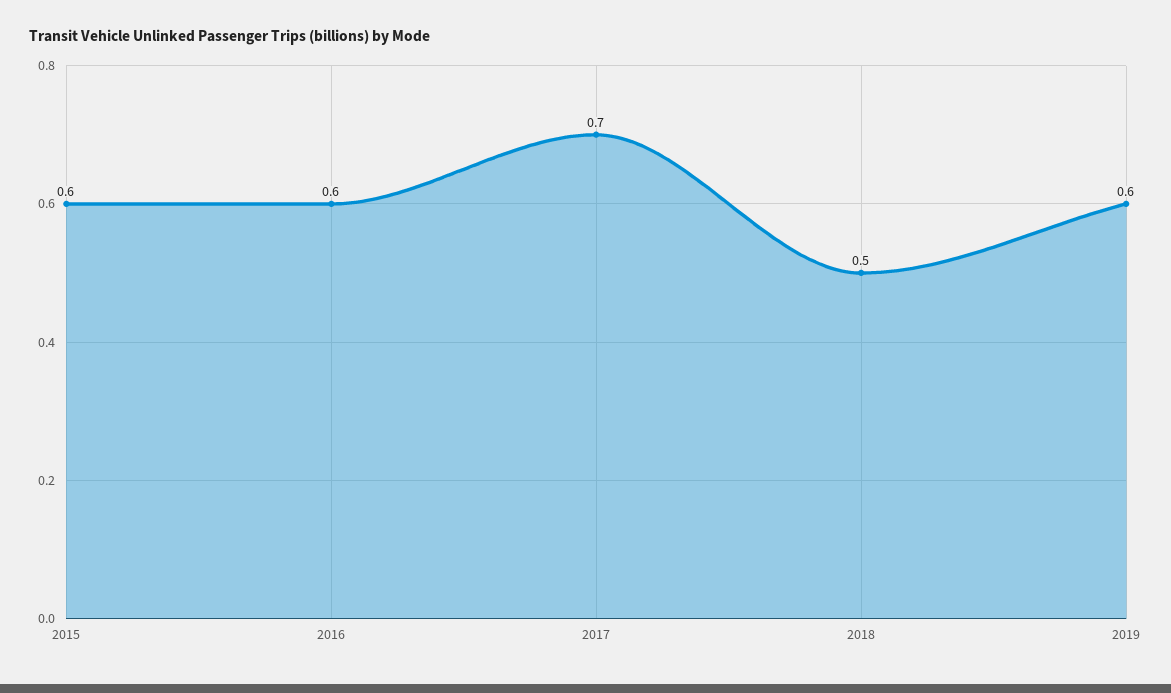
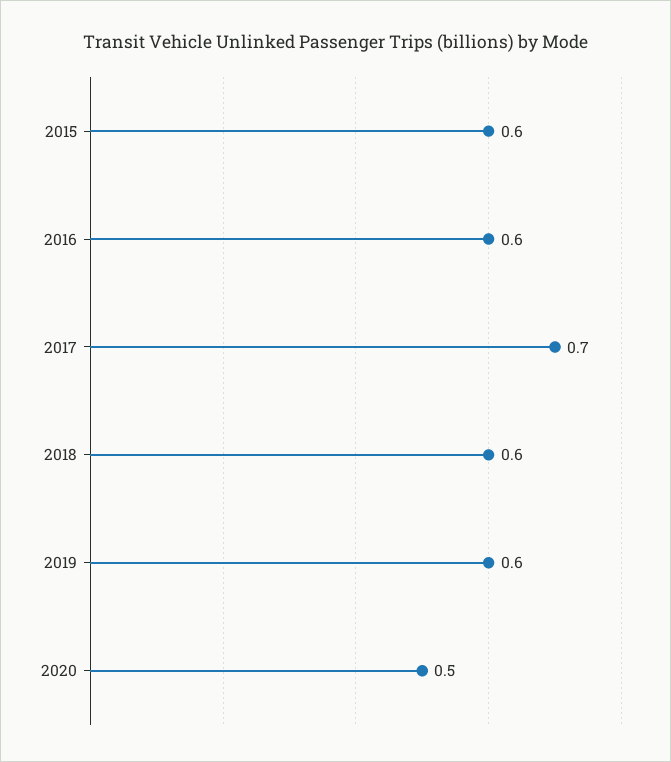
2018: 0.5 -> 0.6
2020: none -> 0.5

